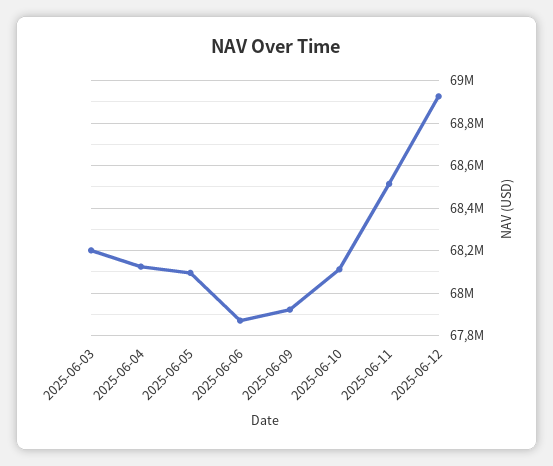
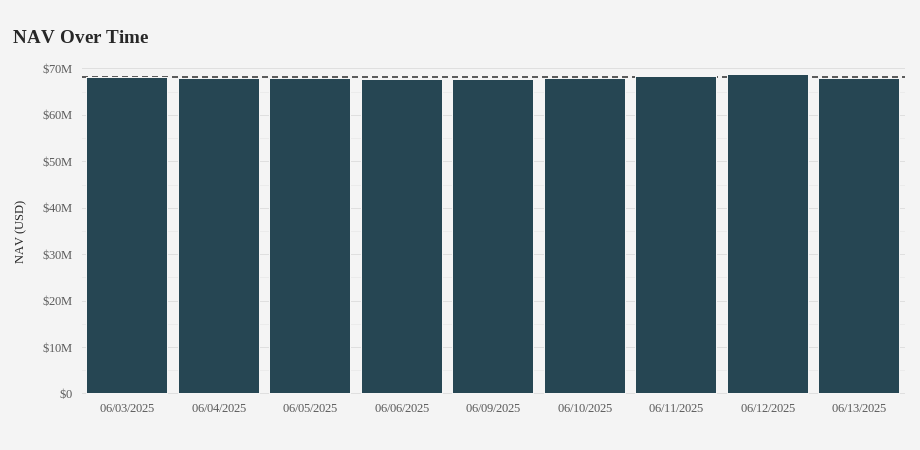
06/13/2025: none -> 68000000

